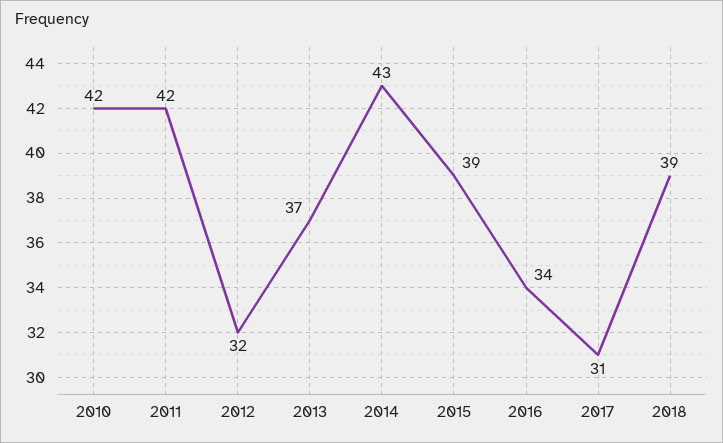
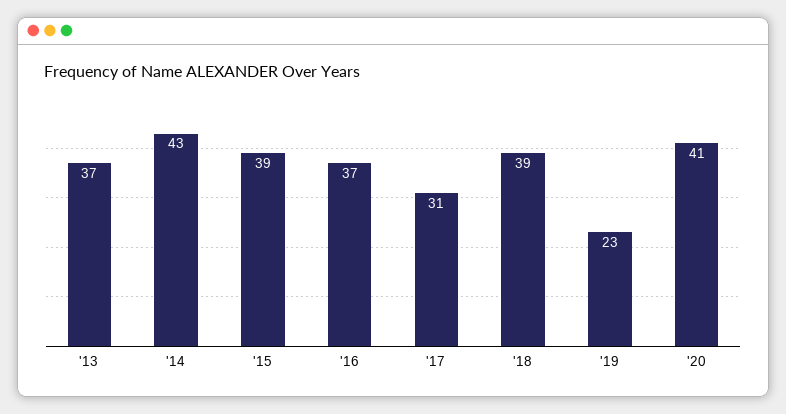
2010: 42 -> none
2011: 42 -> none
2012: 32 -> none
2016: 34 -> 37
'19: none -> 23
'20: none -> 41

